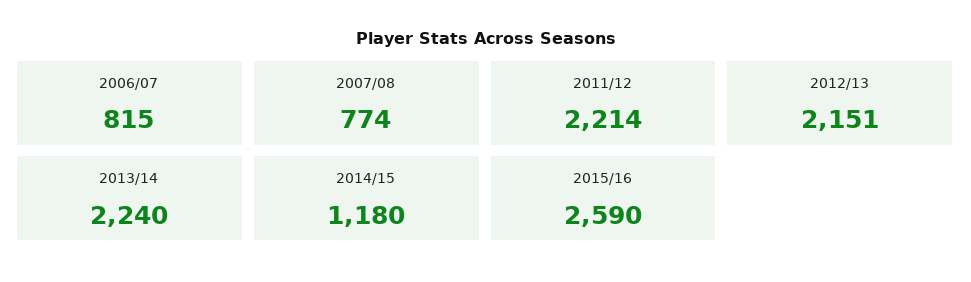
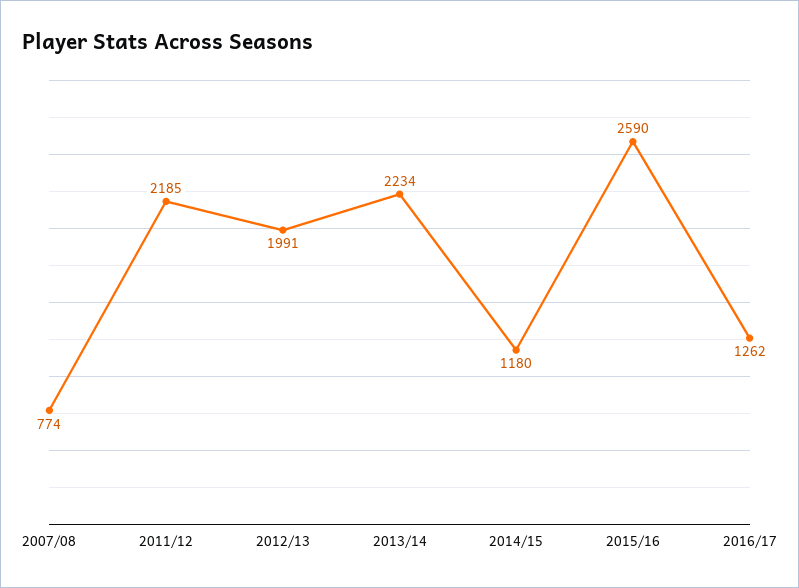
2006/07: 815 -> none
2011/12: 2214 -> 2185
2012/13: 2151 -> 1991
2013/14: 2240 -> 2234
2016/17: none -> 1262

